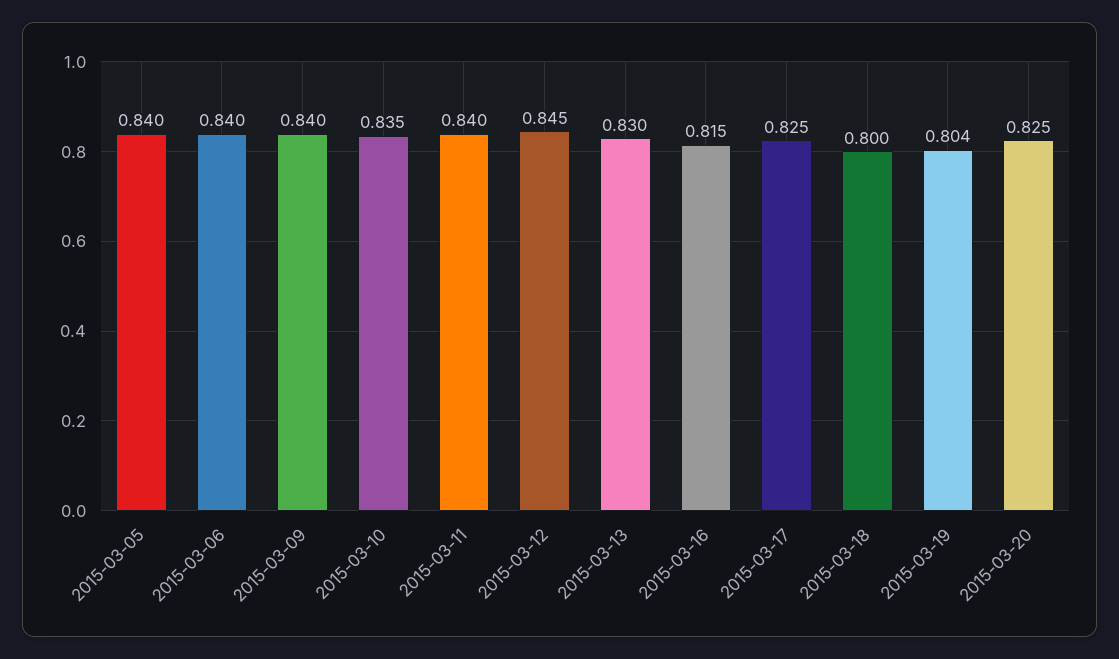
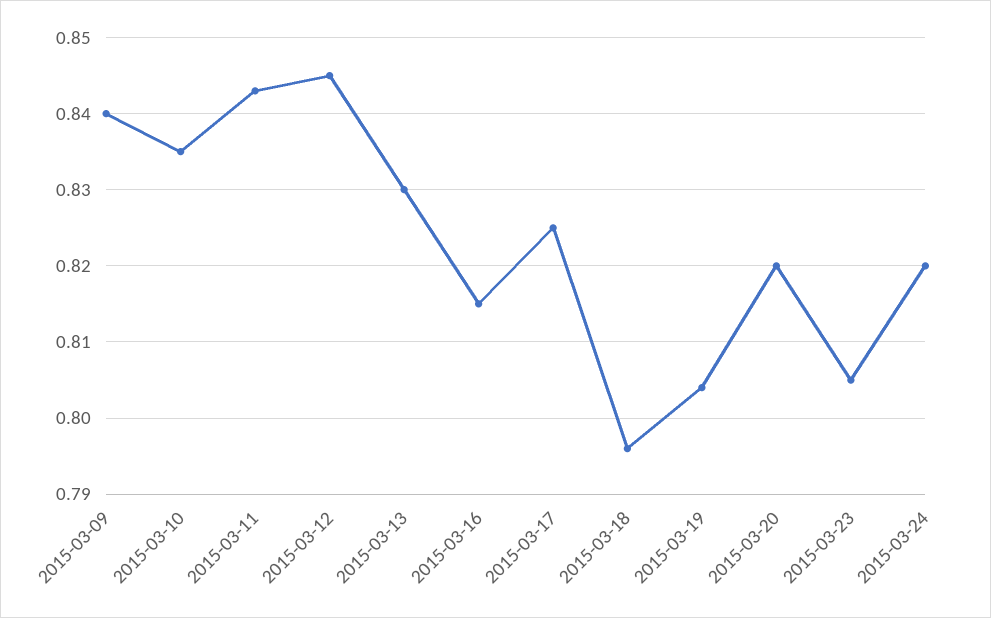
2015-03-05: 0.84 -> none
2015-03-06: 0.84 -> none
2015-03-11: 0.84 -> 0.843
2015-03-18: 0.8 -> 0.796
2015-03-20: 0.825 -> 0.82
2015-03-23: none -> 0.805
2015-03-24: none -> 0.82

